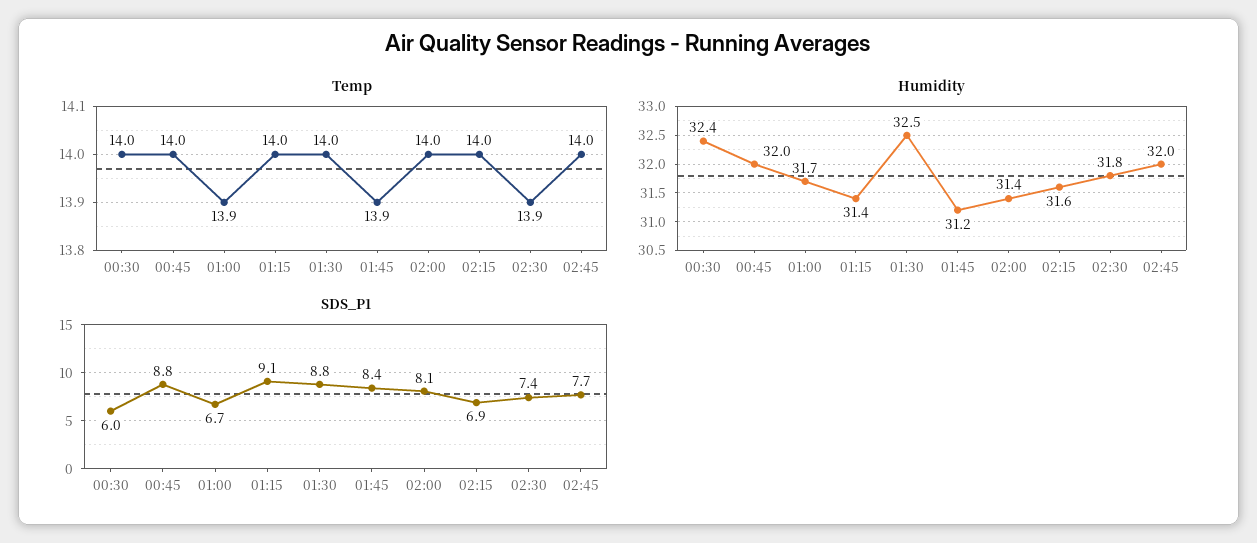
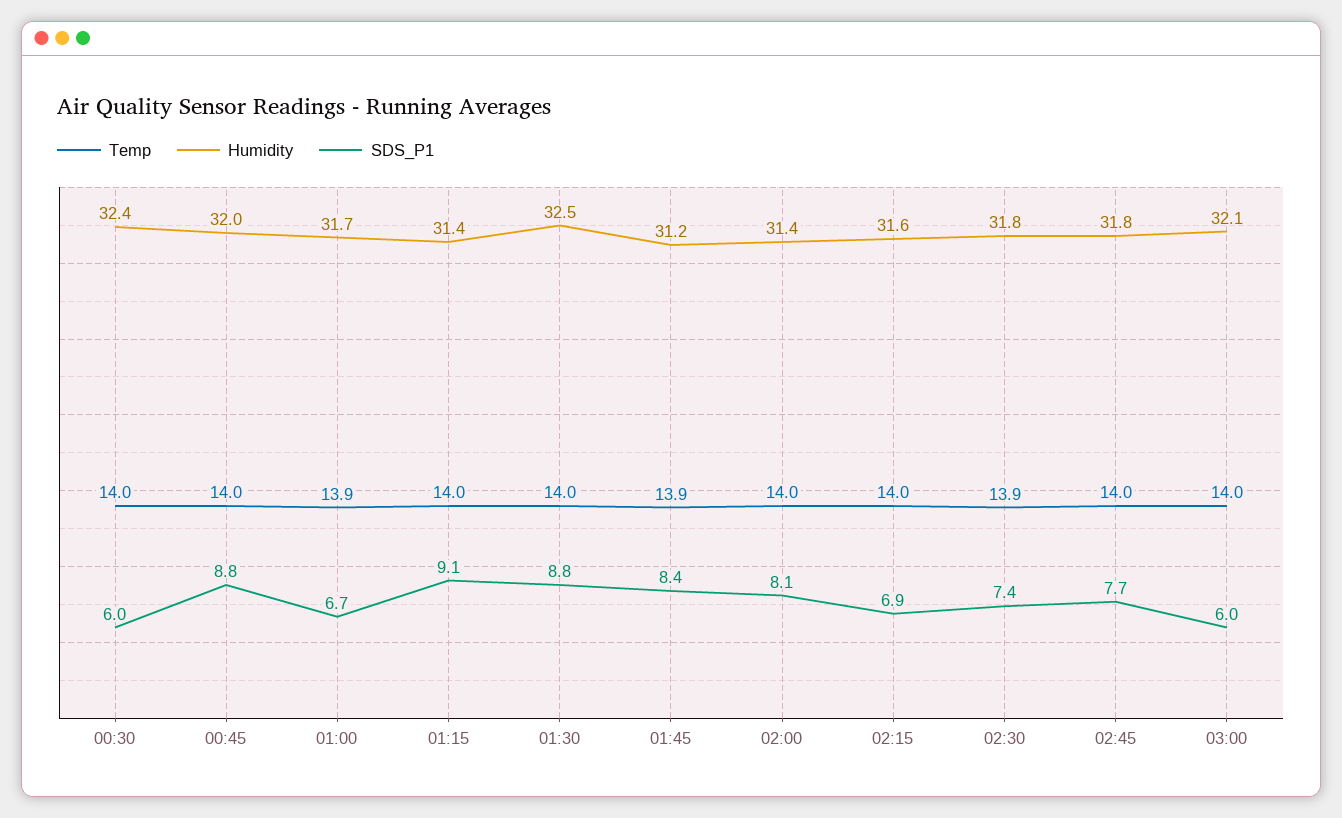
Humidity, 02:45: 32 -> 31.8
Temp, 03:00: none -> 14
Humidity, 03:00: none -> 32.1
SDS_P1, 03:00: none -> 6

